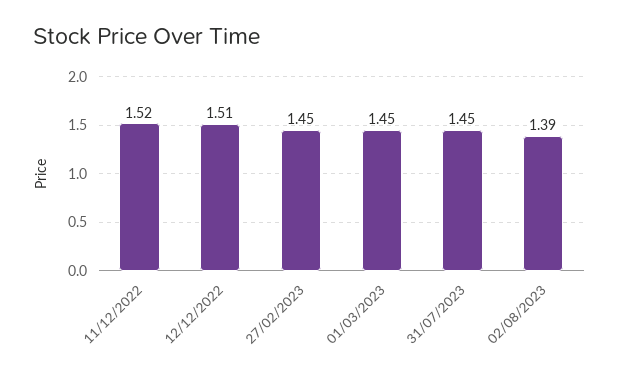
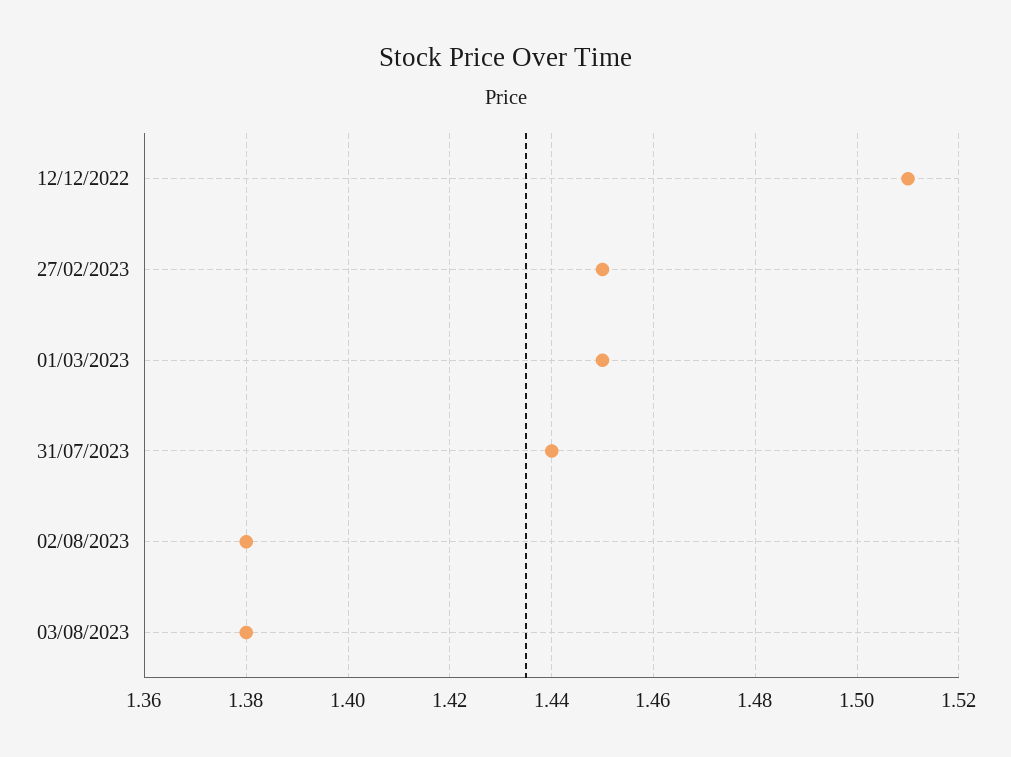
11/12/2022: 1.52 -> none
31/07/2023: 1.45 -> 1.44
02/08/2023: 1.39 -> 1.38
03/08/2023: none -> 1.38

